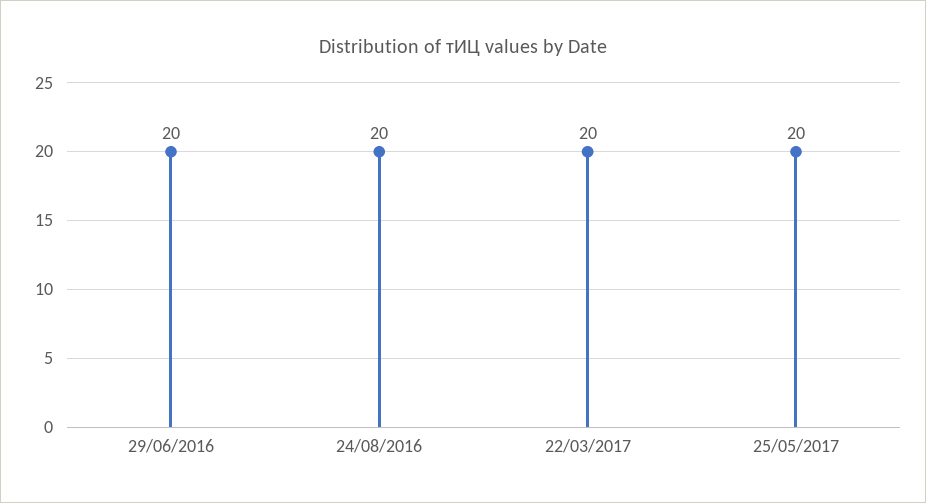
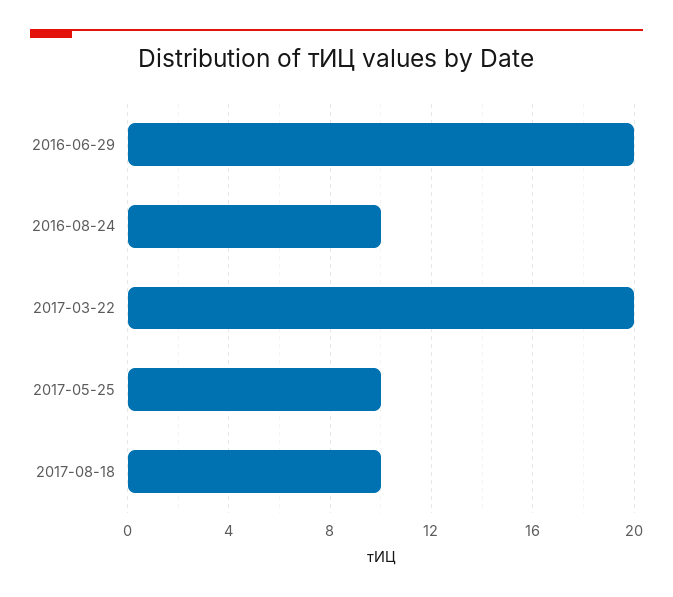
24/08/2016: 20 -> 10
25/05/2017: 20 -> 10
2017-08-18: none -> 10

